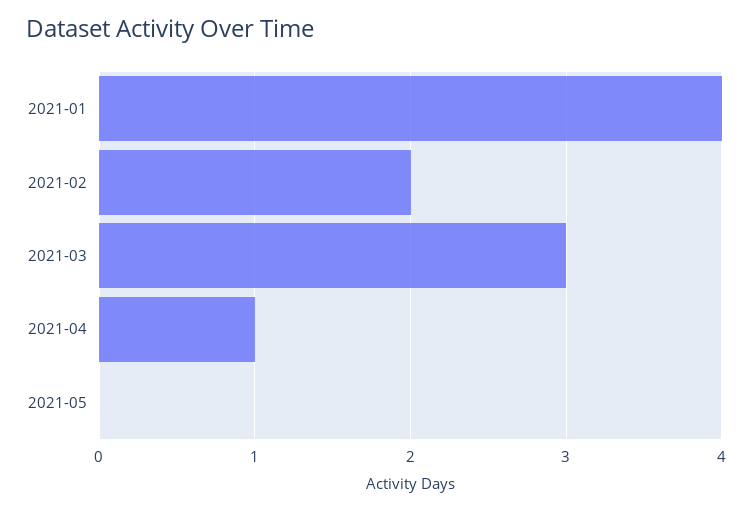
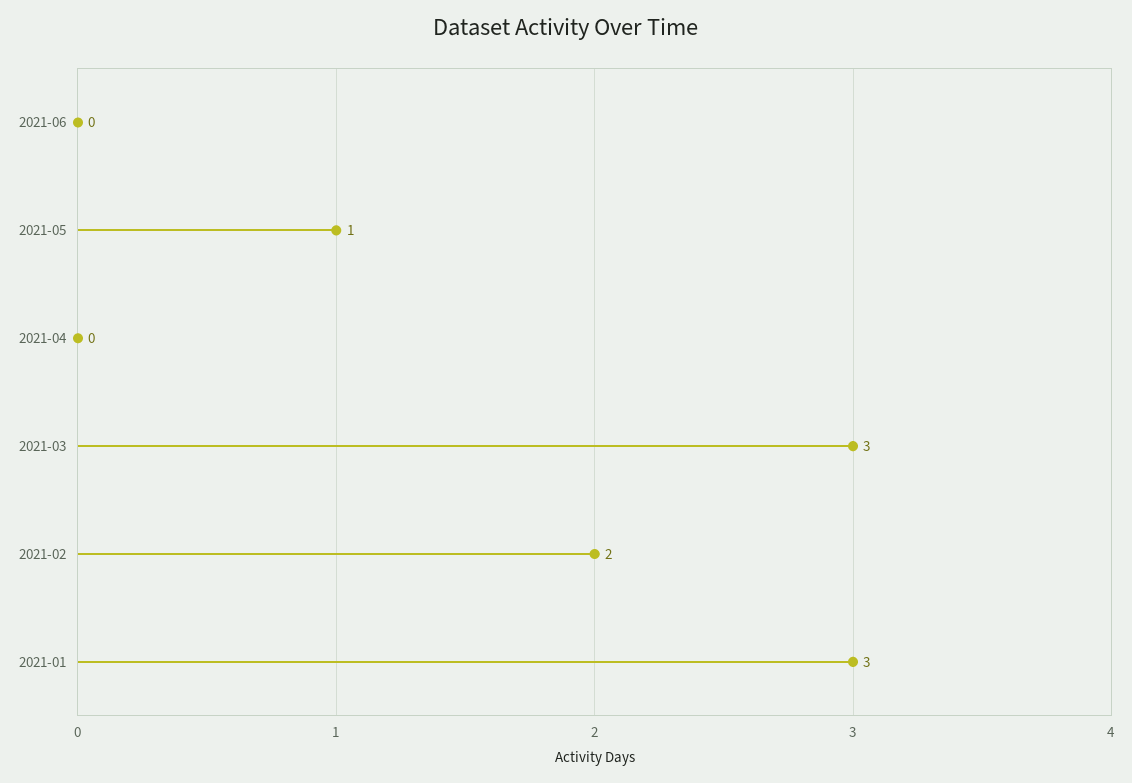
2021-01: 4 -> 3
2021-04: 1 -> 0
2021-05: 0 -> 1
2021-06: none -> 0

